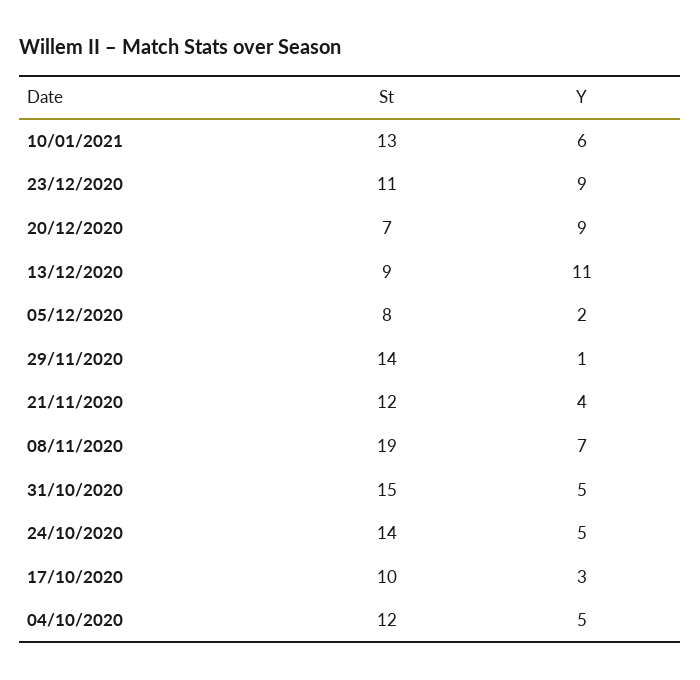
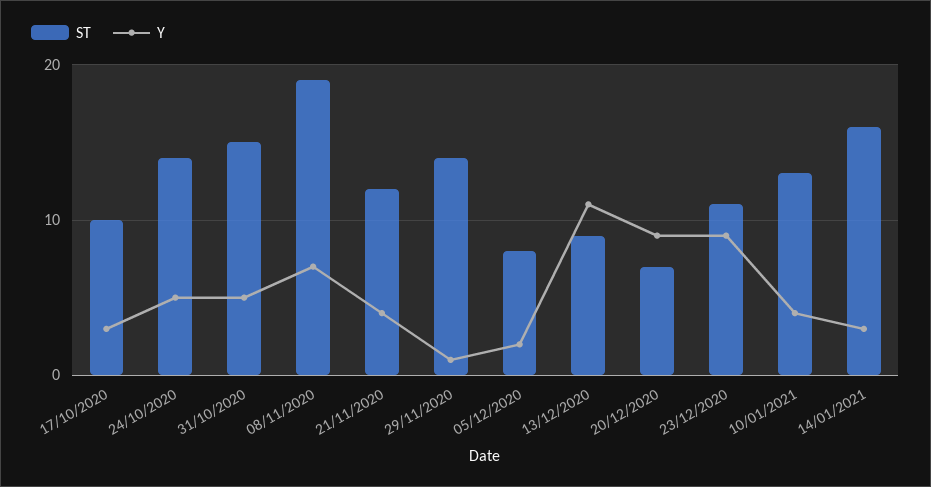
Y, 10/01/2021: 6 -> 4
St, 04/10/2020: 12 -> none
Y, 04/10/2020: 5 -> none
St, 14/01/2021: none -> 16
Y, 14/01/2021: none -> 3

